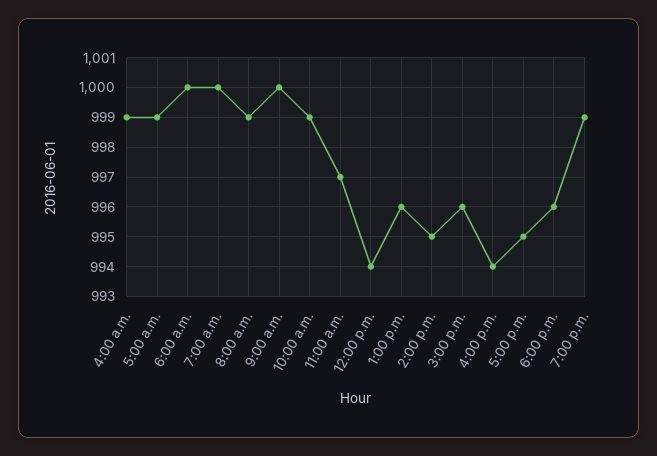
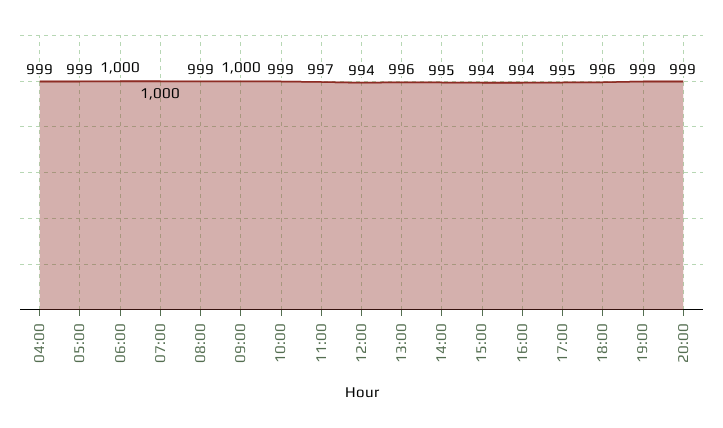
3:00 p.m.: 996 -> 994
20:00: none -> 999

